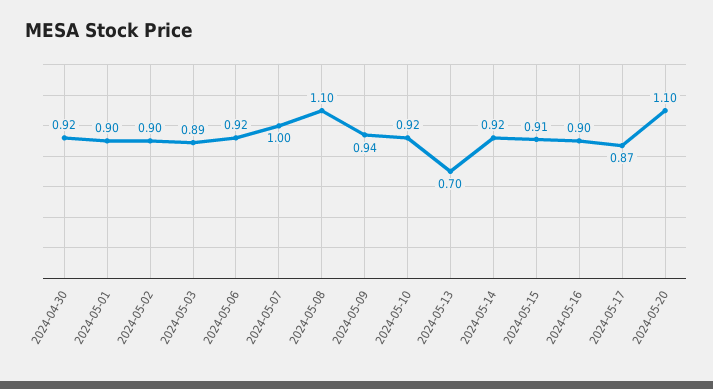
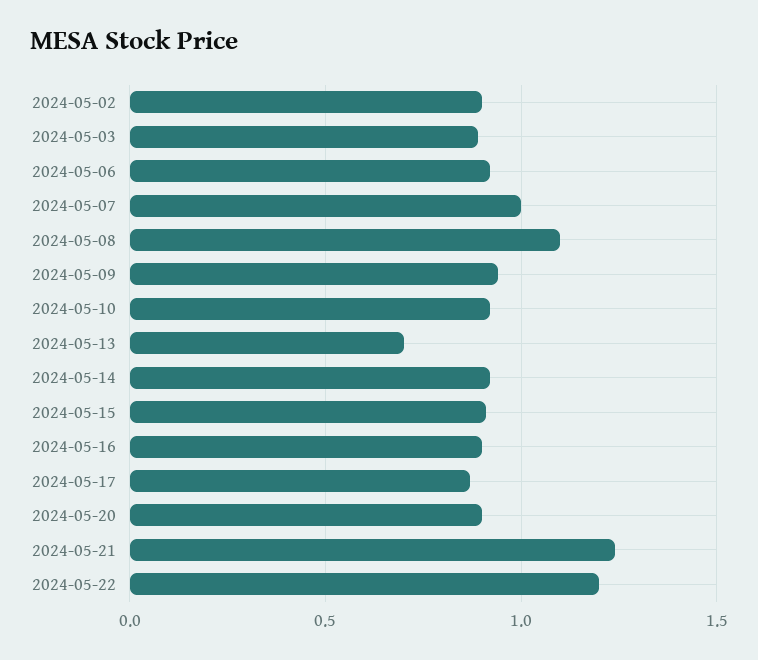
2024-04-30: 0.92 -> none
2024-05-01: 0.9 -> none
2024-05-20: 1.1 -> 0.9
2024-05-21: none -> 1.25
2024-05-22: none -> 1.2

